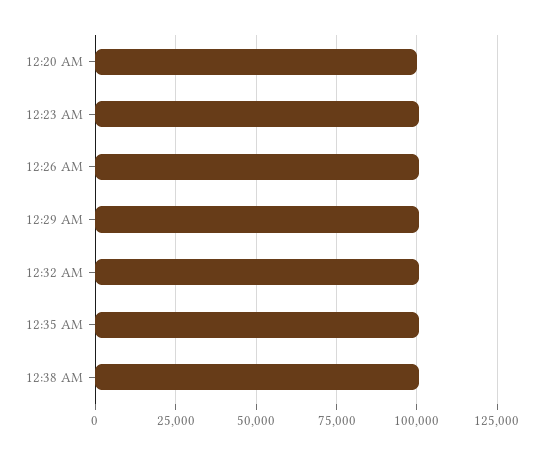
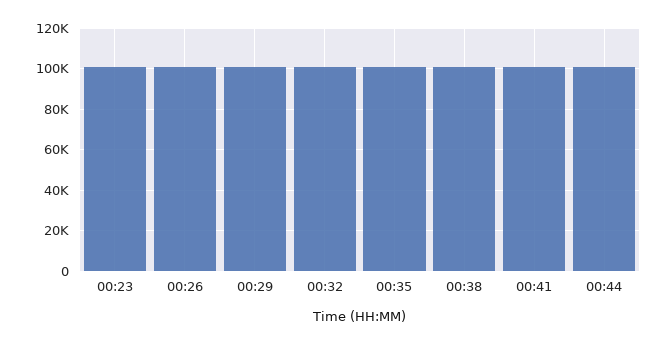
12:20 AM: 100000 -> none
00:41: none -> 100000
00:44: none -> 100000

